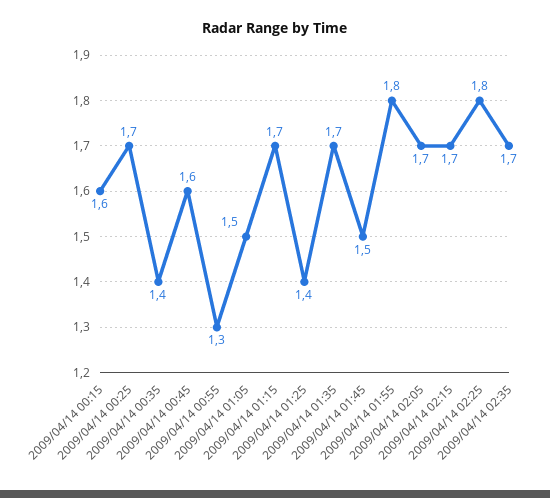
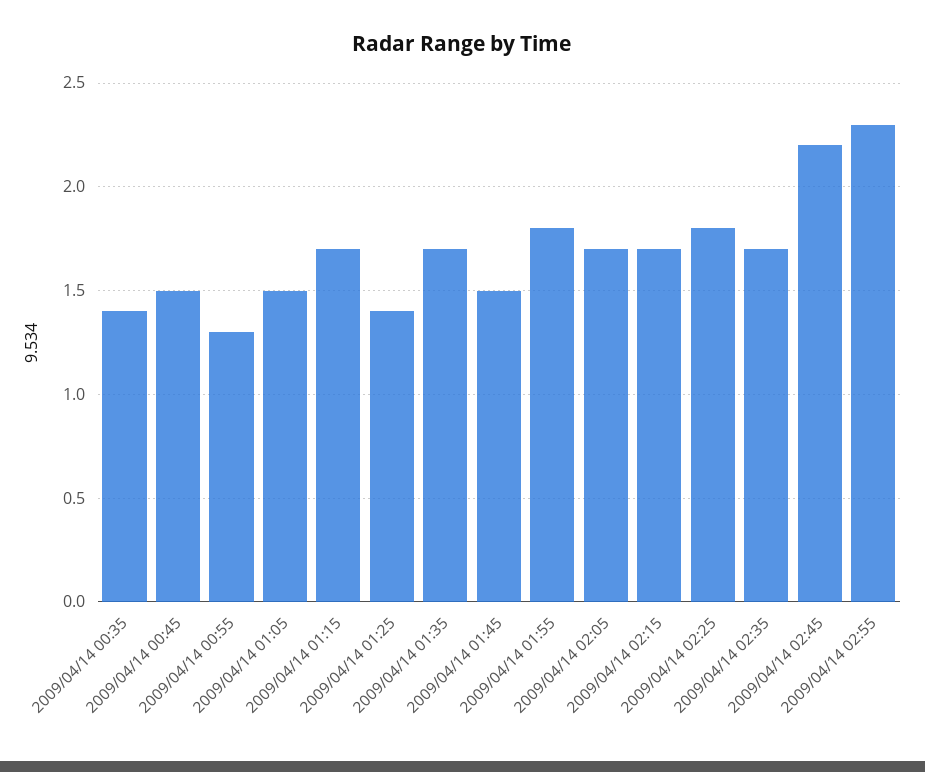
2009/04/14 00:15: 1.6 -> none
2009/04/14 00:25: 1.7 -> none
2009/04/14 00:45: 1.6 -> 1.5
2009/04/14 02:45: none -> 2.2
2009/04/14 02:55: none -> 2.3

